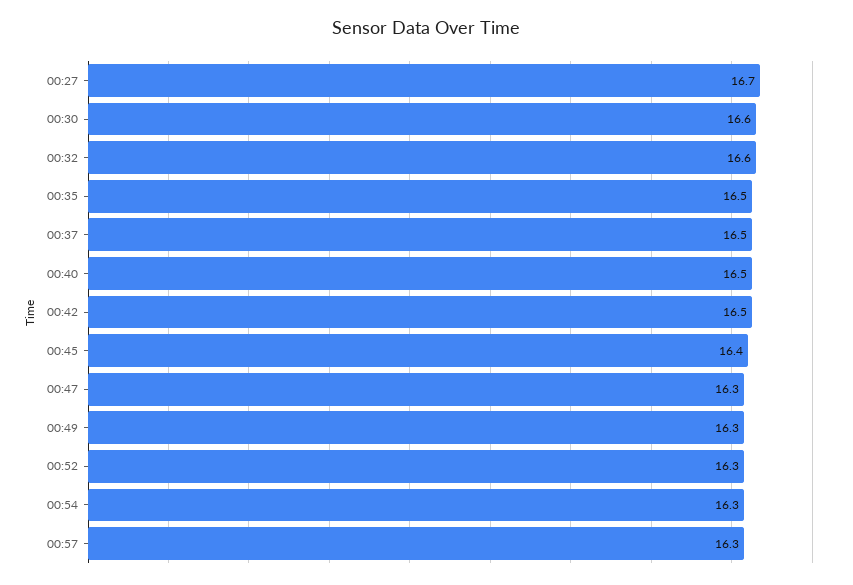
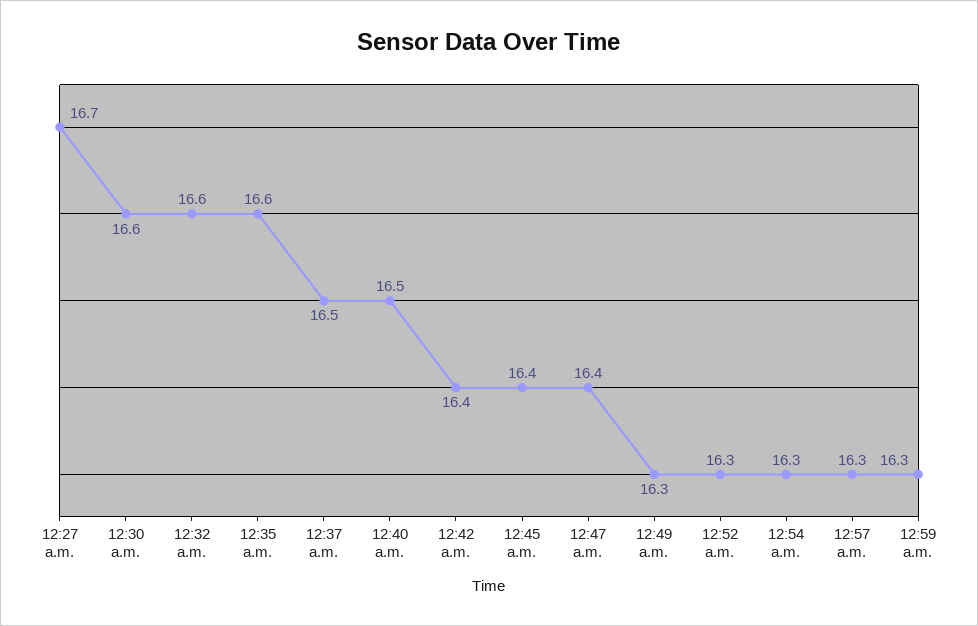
00:35: 16.5 -> 16.6
00:42: 16.5 -> 16.4
00:47: 16.3 -> 16.4
12:59 a.m.: none -> 16.3

